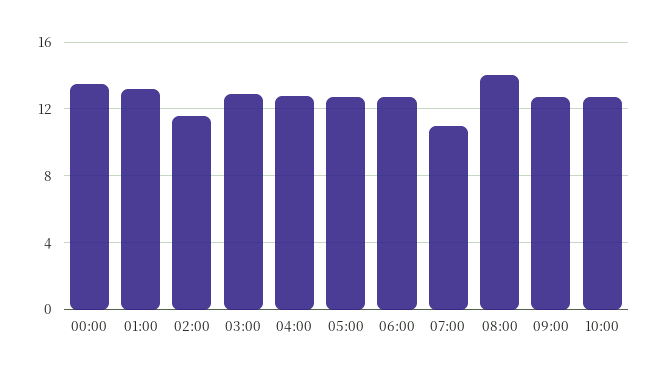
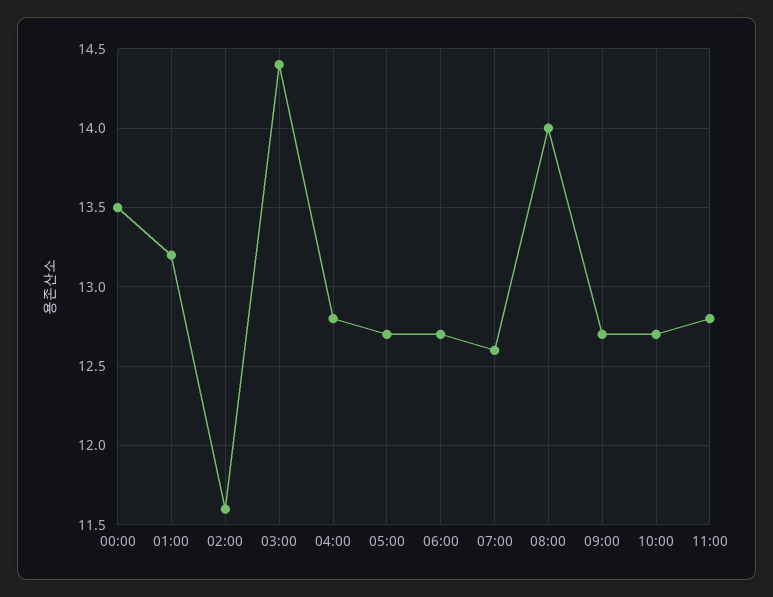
03:00: 13 -> 14.4
07:00: 11 -> 12.6
11:00: none -> 12.8

